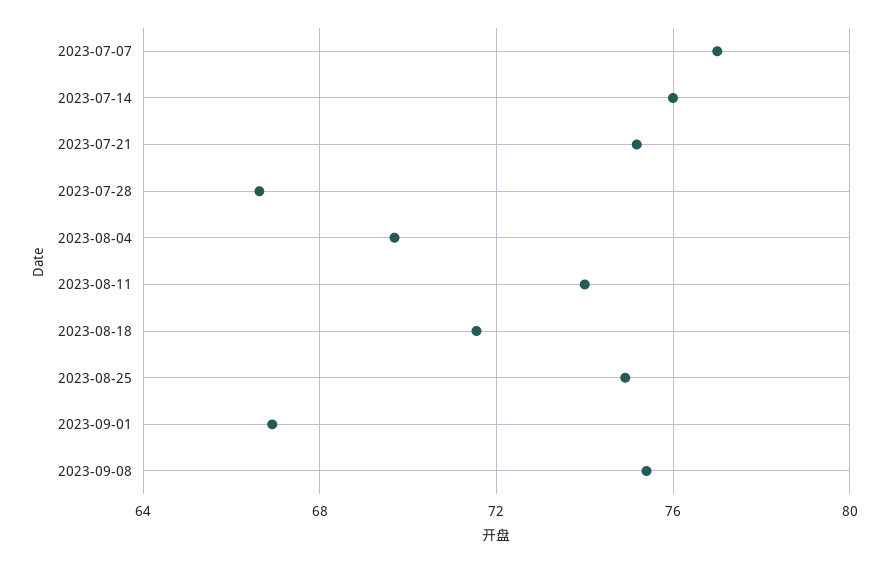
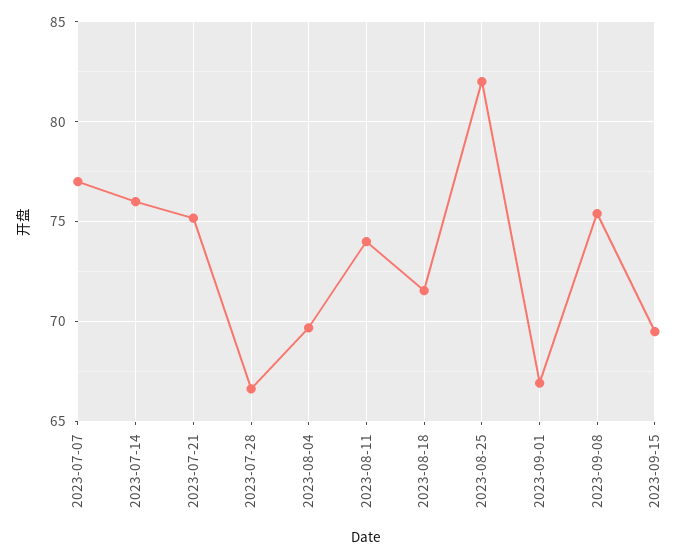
2023-08-25: 75 -> 82
2023-09-15: none -> 69.5

